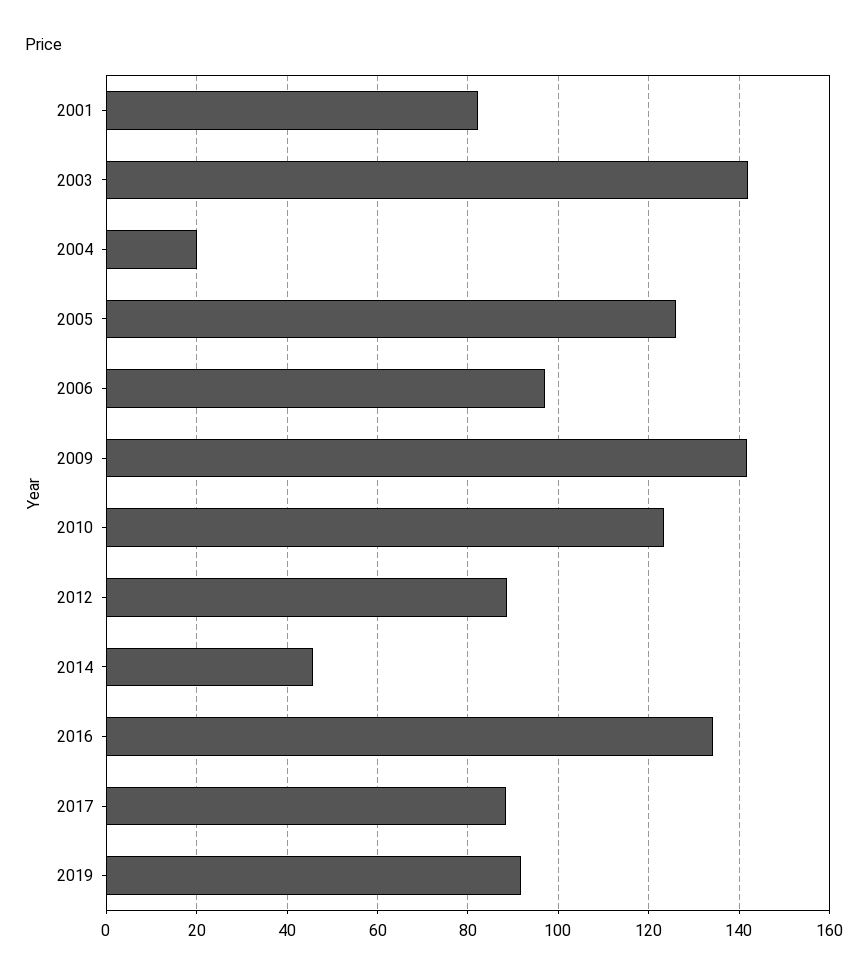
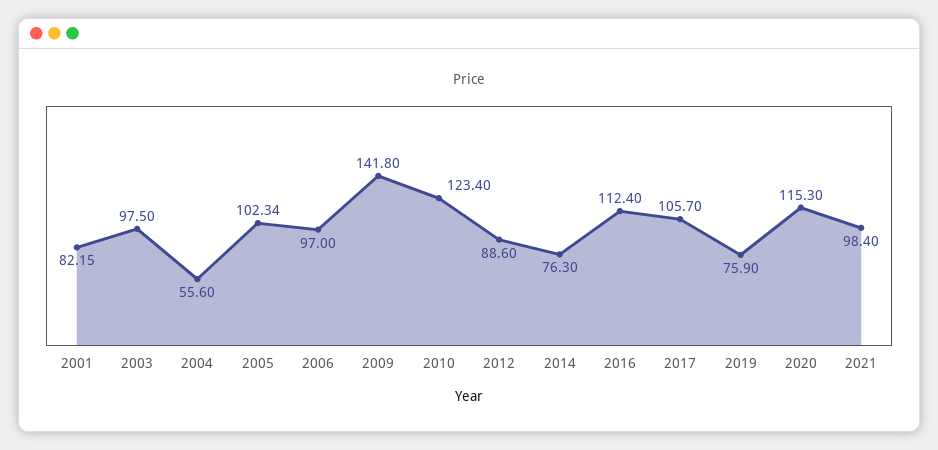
2003: 142 -> 97.5
2004: 20 -> 55.6
2005: 126 -> 102.34
2014: 46 -> 76.3
2016: 134 -> 112.4
2017: 88 -> 105.7
2019: 92 -> 75.9
2020: none -> 115.3
2021: none -> 98.4

